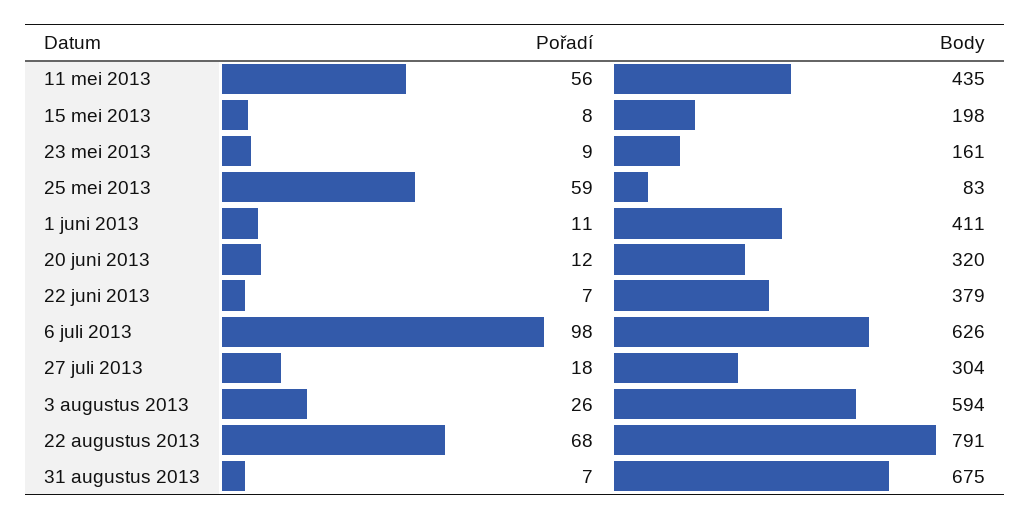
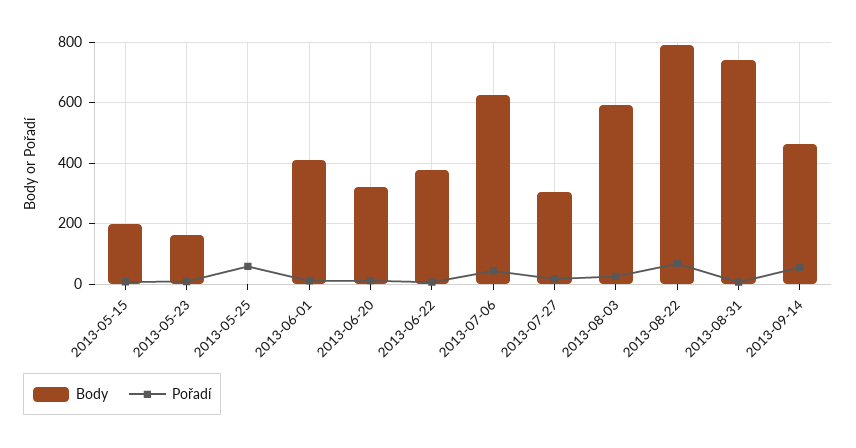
Pořadí, 11 mei 2013: 56 -> none
Body, 11 mei 2013: 435 -> none
Body, 25 mei 2013: 83 -> 0
Pořadí, 6 juli 2013: 98 -> 40
Body, 31 augustus 2013: 675 -> 740
Body, 2013-09-14: none -> 460
Pořadí, 2013-09-14: none -> 60

